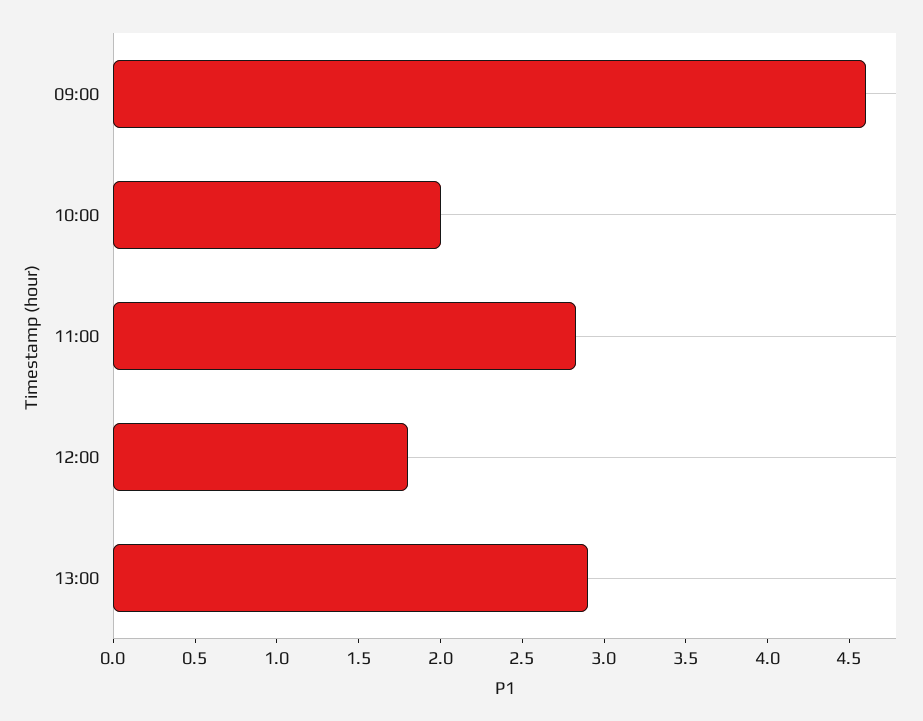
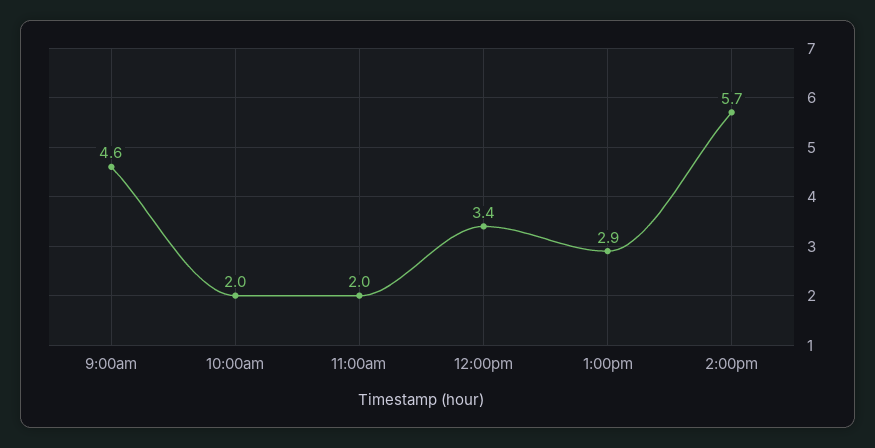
11:00: 2.8 -> 2
12:00: 1.8 -> 3.4
2:00pm: none -> 5.7

